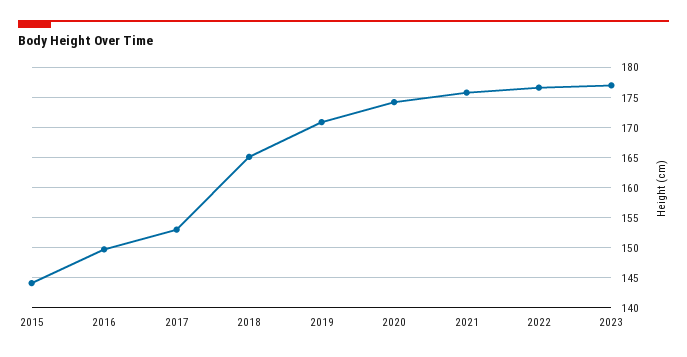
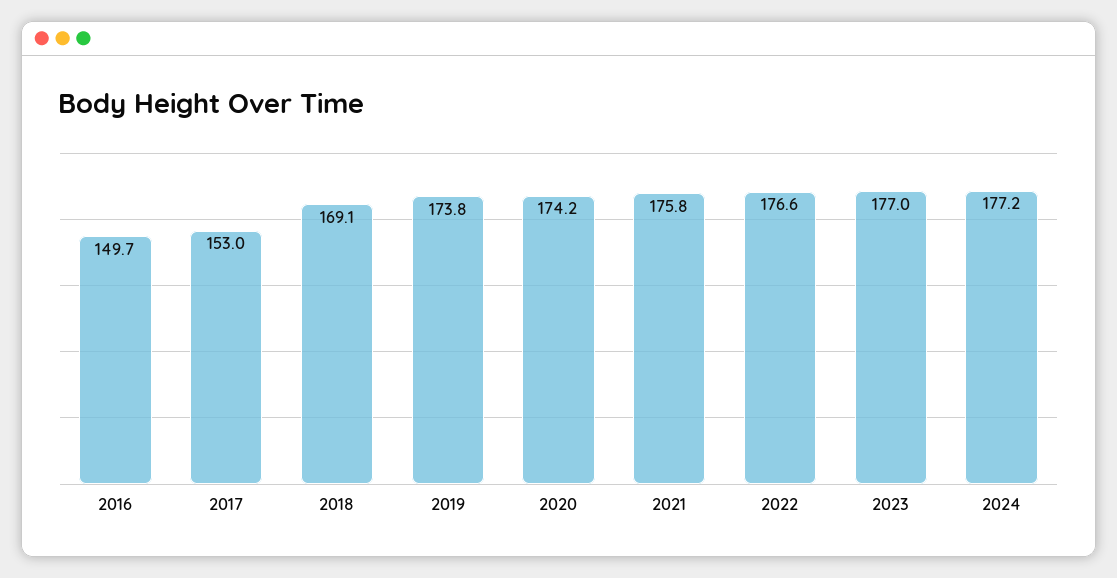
2015: 144 -> none
2018: 165 -> 169.1
2019: 171 -> 173.8
2024: none -> 177.2

